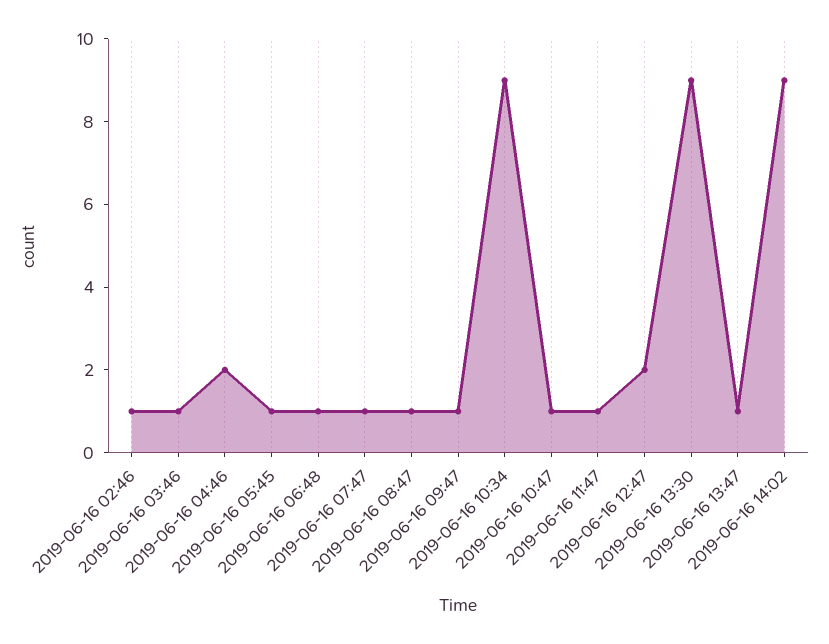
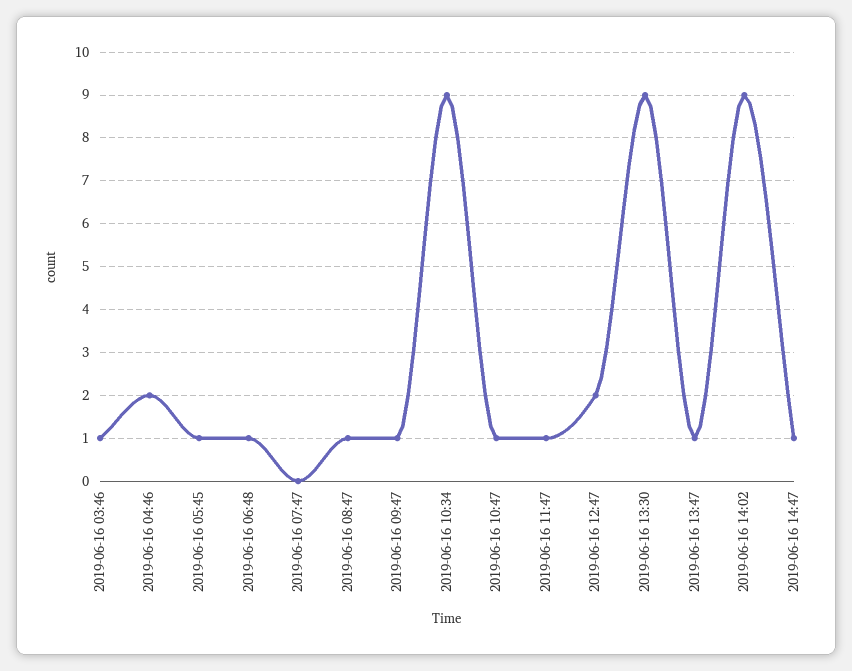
2019-06-16 02:46: 1 -> none
2019-06-16 07:47: 1 -> 0
2019-06-16 14:47: none -> 1

